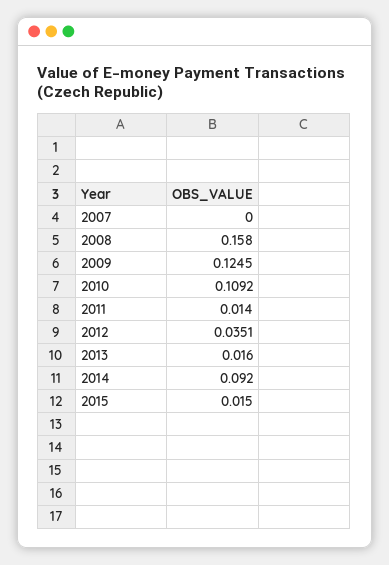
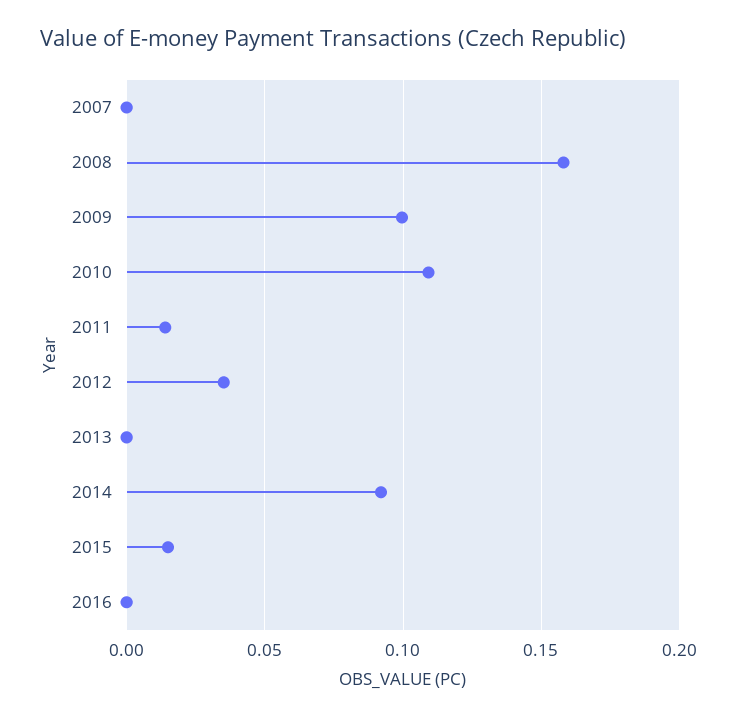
2009: 0.1245 -> 0.1
2013: 0.016 -> 0
2016: none -> 0

